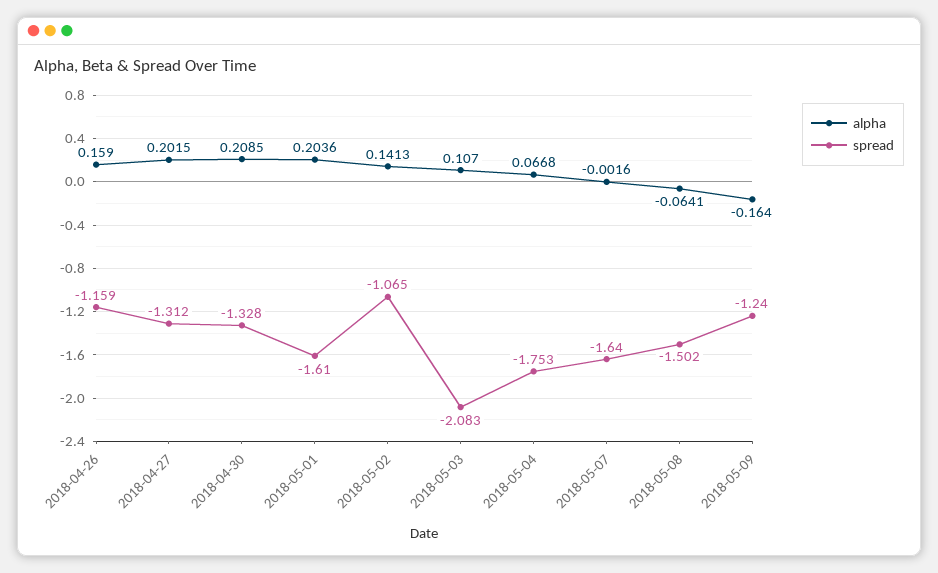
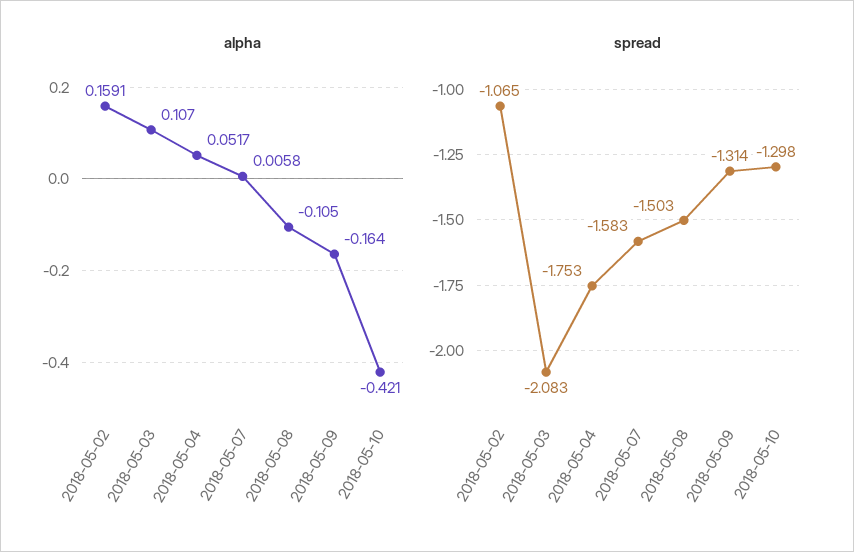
alpha, 2018-04-26: 0.159 -> none
spread, 2018-04-26: -1.159 -> none
alpha, 2018-04-27: 0.2015 -> none
spread, 2018-04-27: -1.312 -> none
alpha, 2018-04-30: 0.2085 -> none
spread, 2018-04-30: -1.328 -> none
alpha, 2018-05-01: 0.2036 -> none
spread, 2018-05-01: -1.61 -> none
alpha, 2018-05-02: 0.1413 -> 0.1591
alpha, 2018-05-04: 0.0668 -> 0.0517
alpha, 2018-05-07: -0.0016 -> 0.0058
spread, 2018-05-07: -1.64 -> -1.583
alpha, 2018-05-08: -0.0641 -> -0.105
spread, 2018-05-08: -1.502 -> -1.503
spread, 2018-05-09: -1.24 -> -1.314
alpha, 2018-05-10: none -> -0.421
spread, 2018-05-10: none -> -1.298

